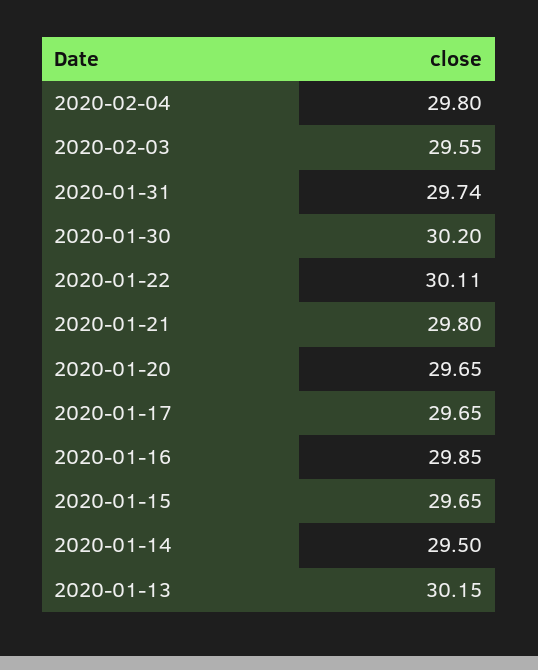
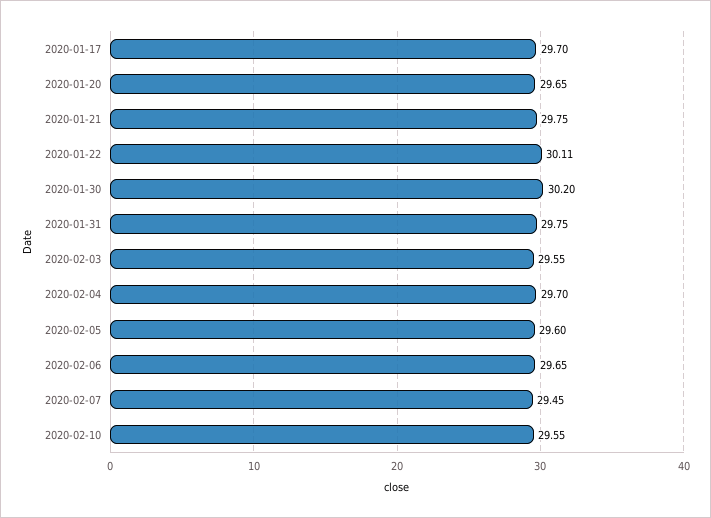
2020-02-04: 29.8 -> 29.7
2020-01-31: 29.74 -> 29.75
2020-01-21: 29.8 -> 29.75
2020-01-17: 29.65 -> 29.7
2020-01-16: 29.85 -> none
2020-01-15: 29.65 -> none
2020-01-14: 29.5 -> none
2020-01-13: 30.15 -> none
2020-02-05: none -> 29.6
2020-02-06: none -> 29.65
2020-02-07: none -> 29.45
2020-02-10: none -> 29.55

